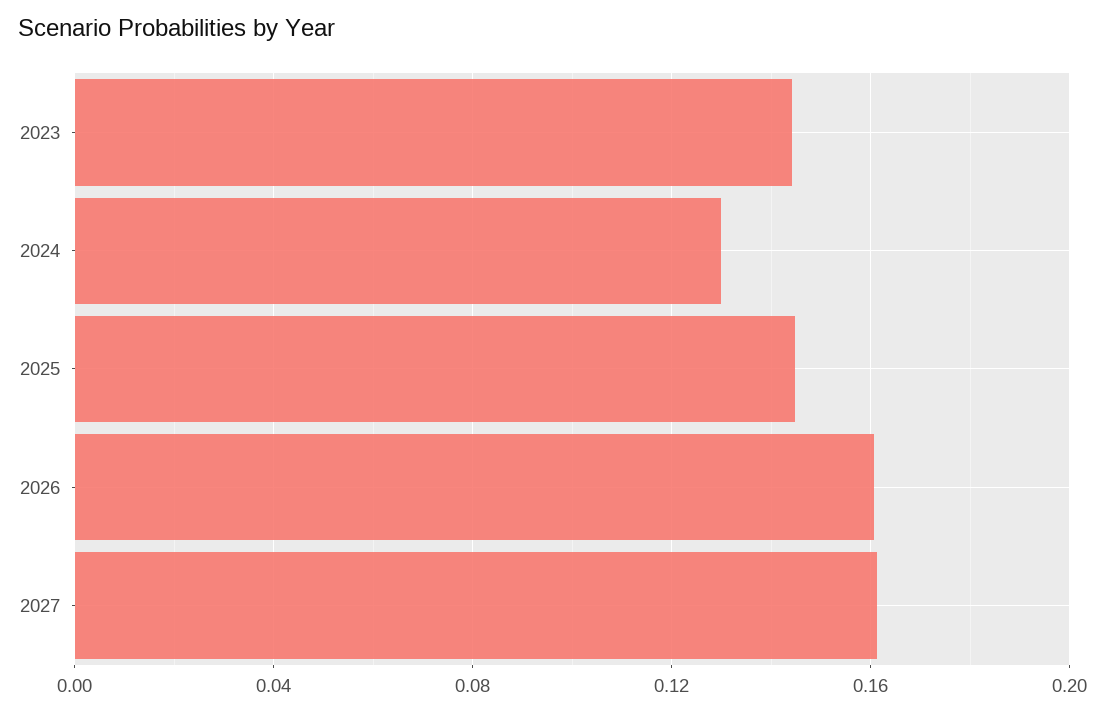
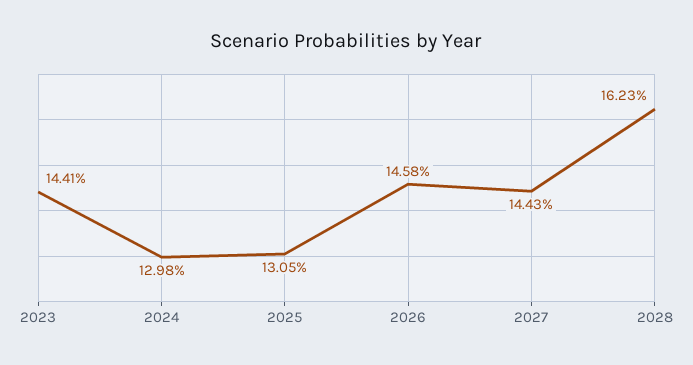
2025: 0.145 -> 0.1305
2026: 0.16 -> 0.1458
2027: 0.16 -> 0.1443
2028: none -> 0.1623

